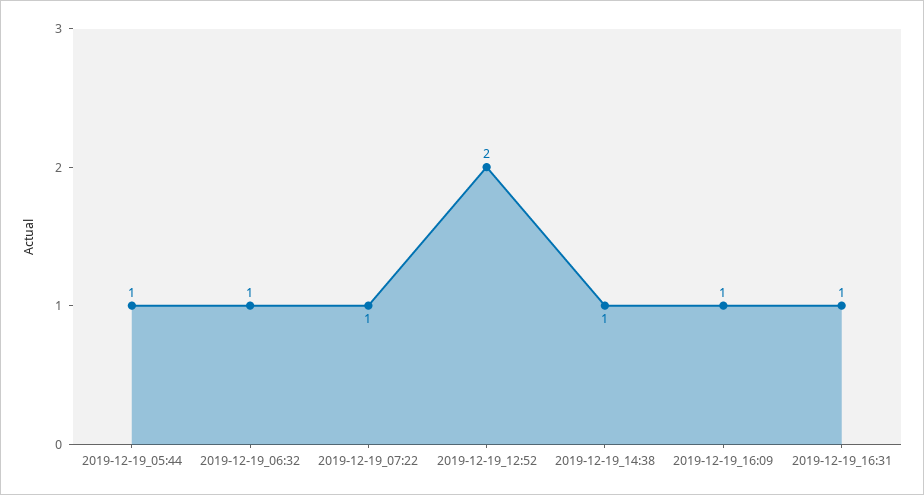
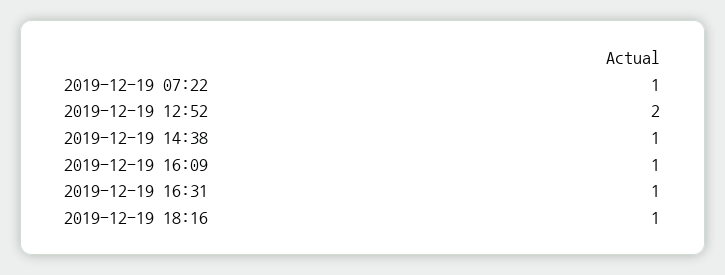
2019-12-19_05:44: 1 -> none
2019-12-19_06:32: 1 -> none
2019-12-19 18:16: none -> 1

